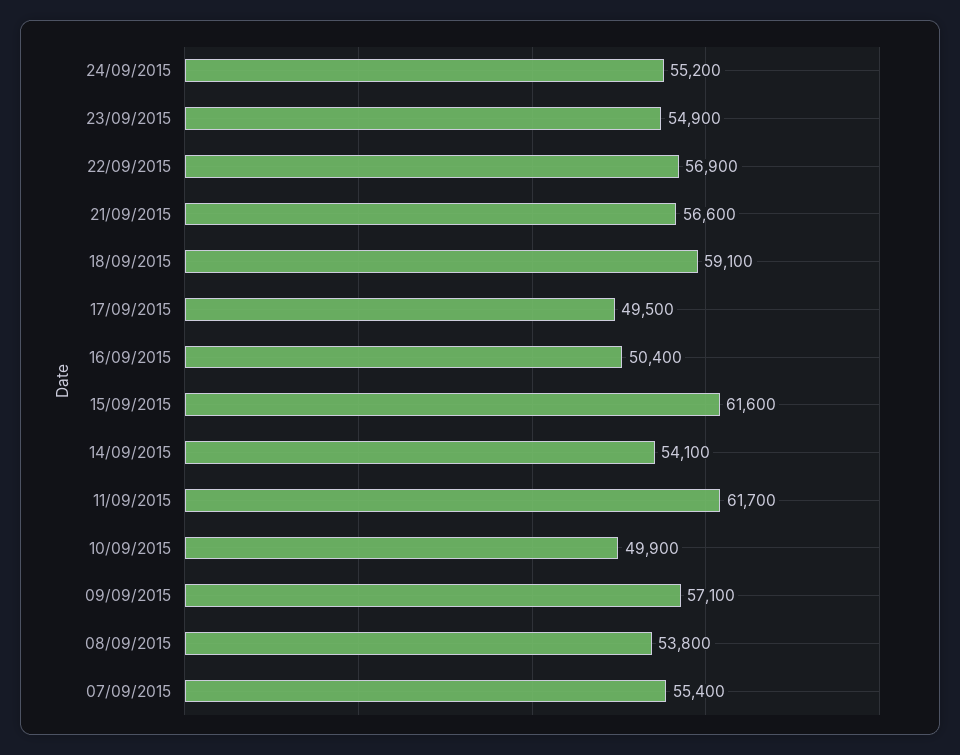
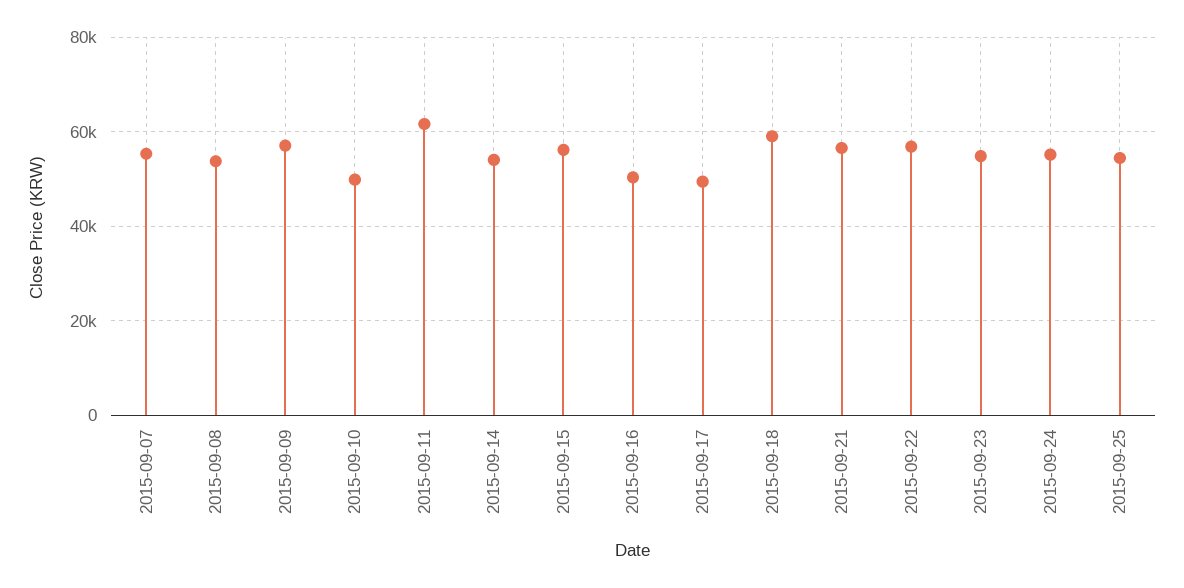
15/09/2015: 61600 -> 56000
2015-09-25: none -> 54000

